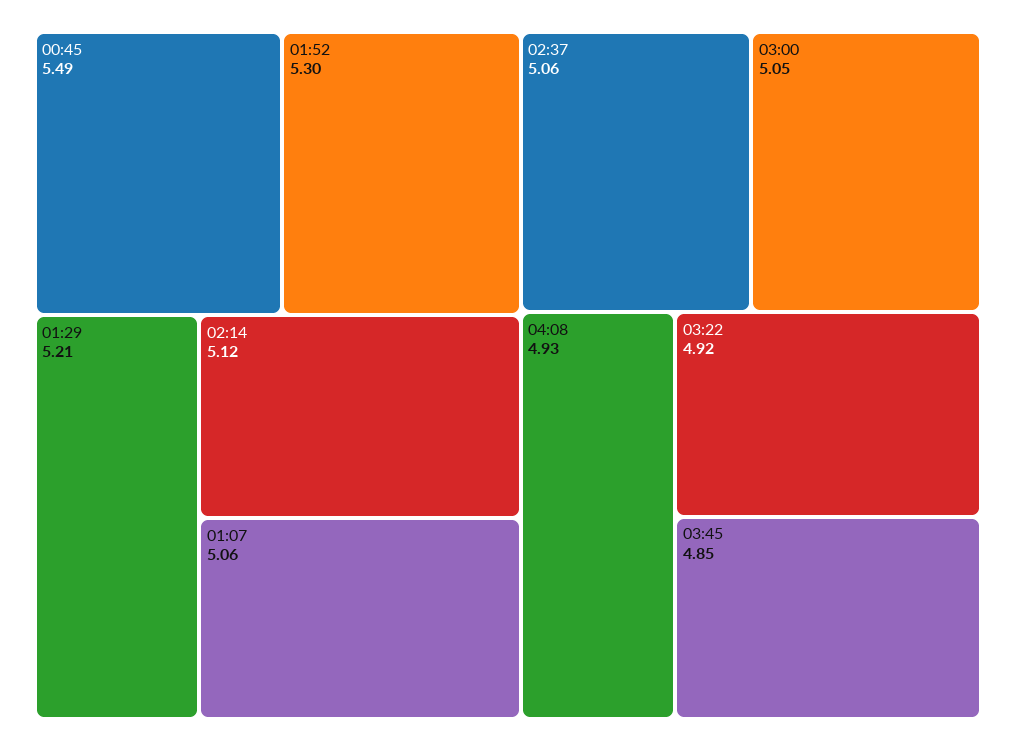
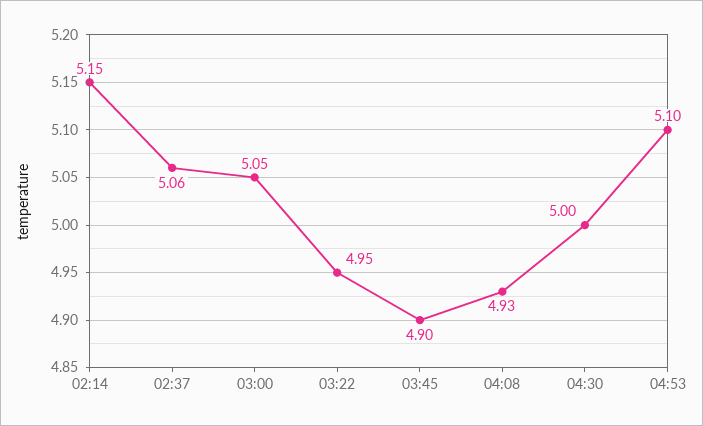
00:45: 5.49 -> none
01:52: 5.3 -> none
01:29: 5.21 -> none
02:14: 5.12 -> 5.15
01:07: 5.06 -> none
03:22: 4.92 -> 4.95
03:45: 4.85 -> 4.9
04:30: none -> 5
04:53: none -> 5.1

